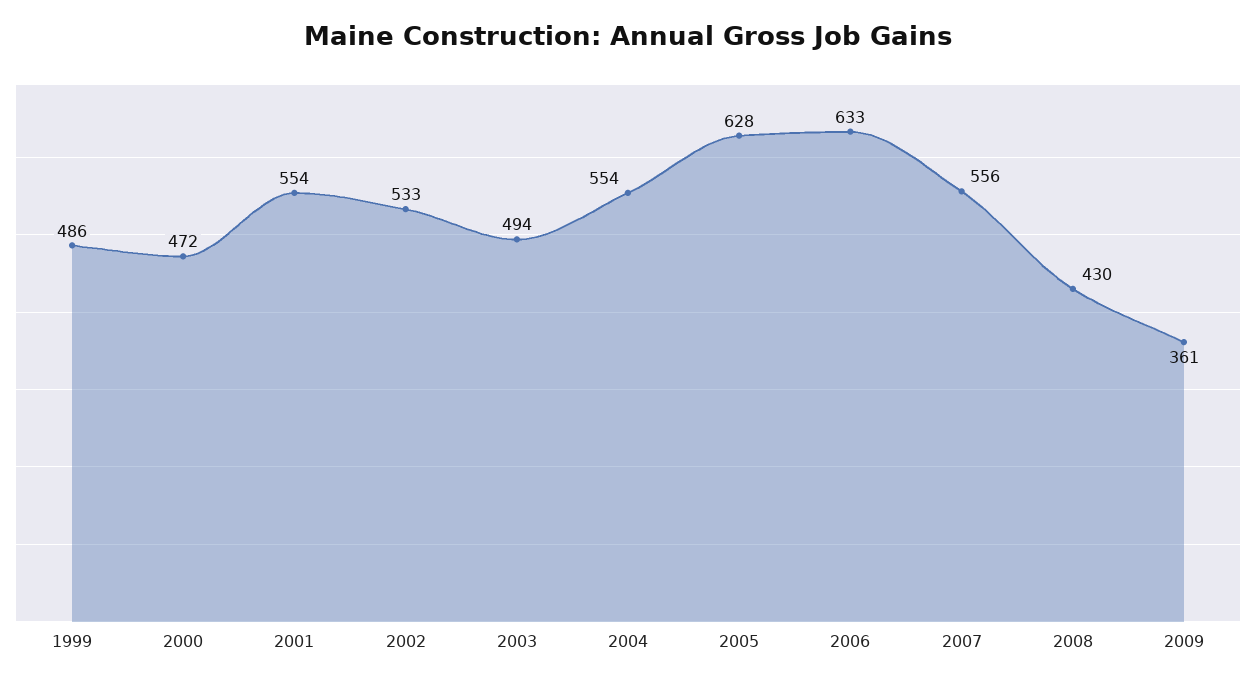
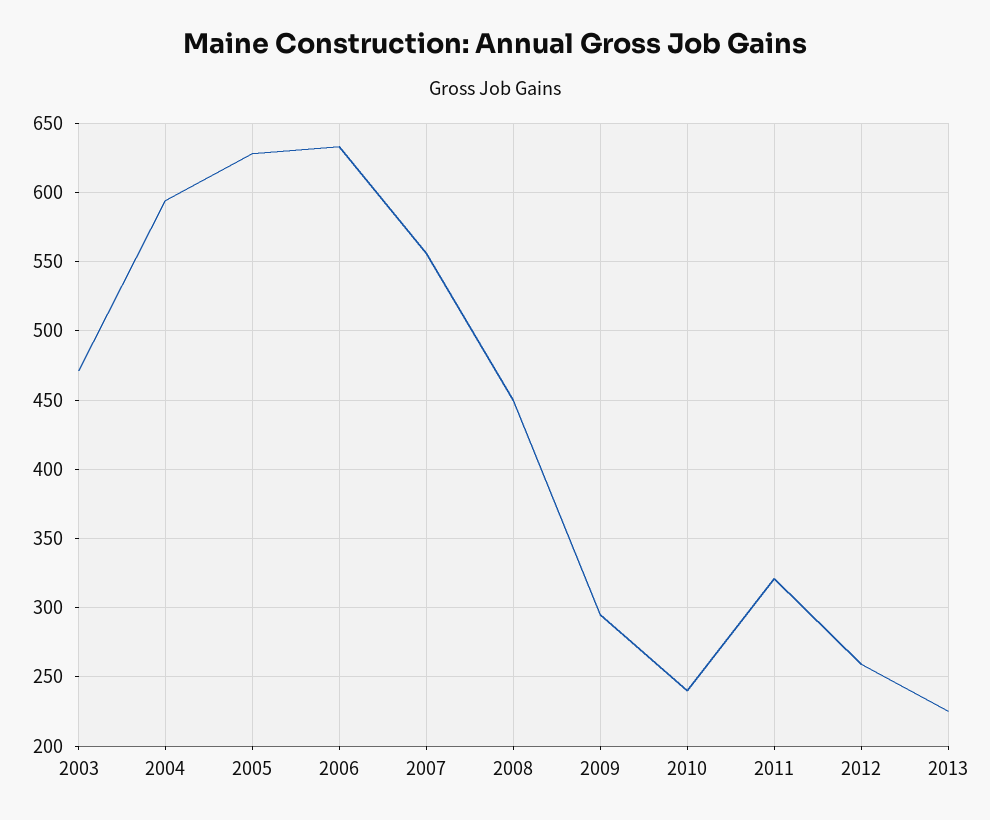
1999: 486 -> none
2000: 472 -> none
2001: 554 -> none
2002: 533 -> none
2003: 494 -> 470
2004: 554 -> 595
2008: 430 -> 450
2009: 361 -> 295
2010: none -> 240
2011: none -> 320
2012: none -> 260
2013: none -> 225

